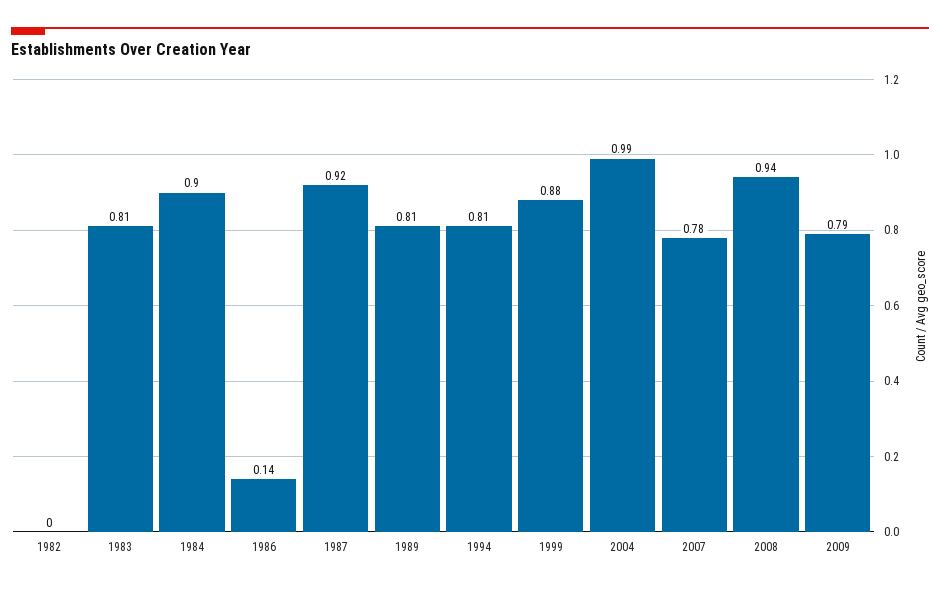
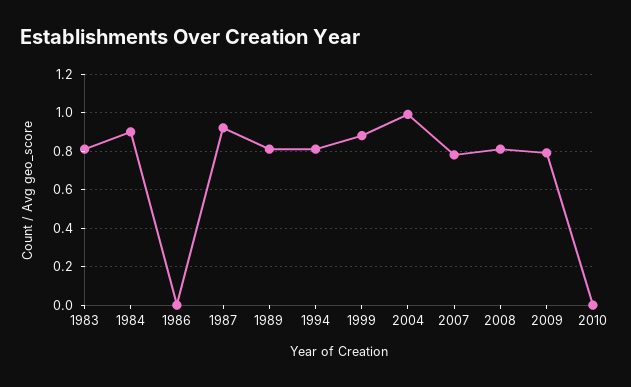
1982: 0 -> none
1986: 0.14 -> 0
2008: 0.94 -> 0.8
2010: none -> 0

